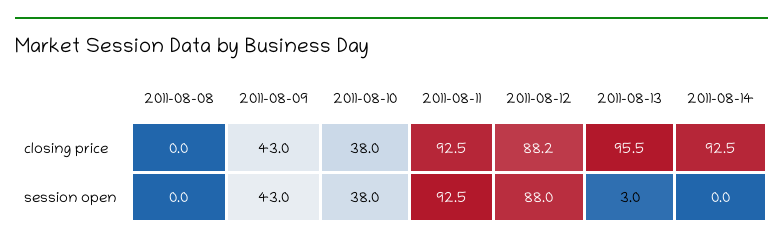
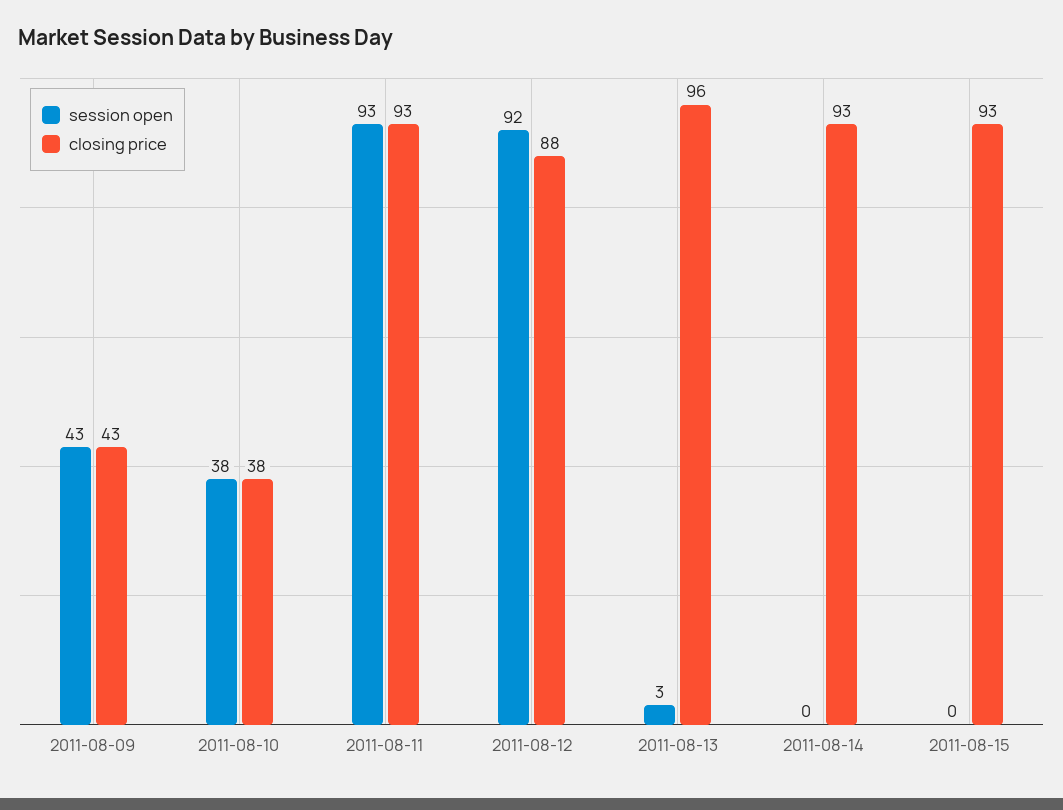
closing price, 2011-08-08: 0 -> none
session open, 2011-08-08: 0 -> none
session open, 2011-08-12: 88 -> 92
session open, 2011-08-15: none -> 0
closing price, 2011-08-15: none -> 93

